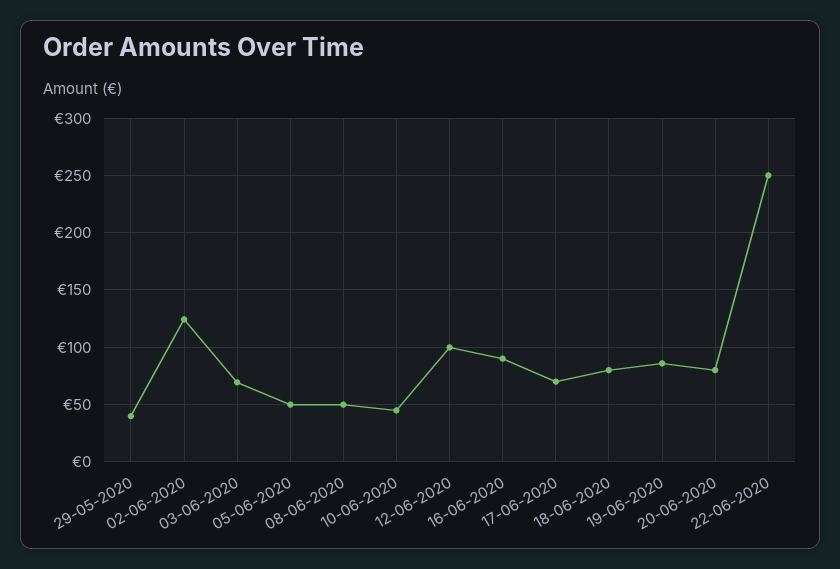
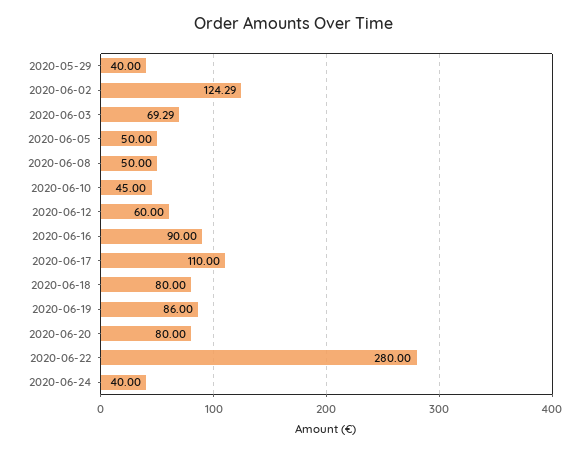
12-06-2020: 100 -> 60
17-06-2020: 70 -> 110
22-06-2020: 250 -> 280
2020-06-24: none -> 40

